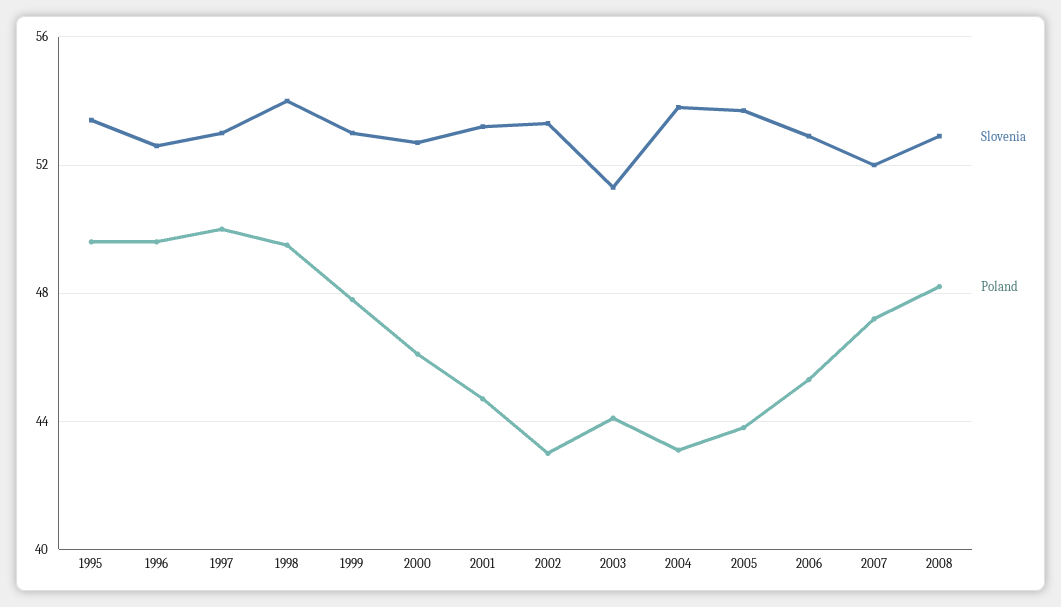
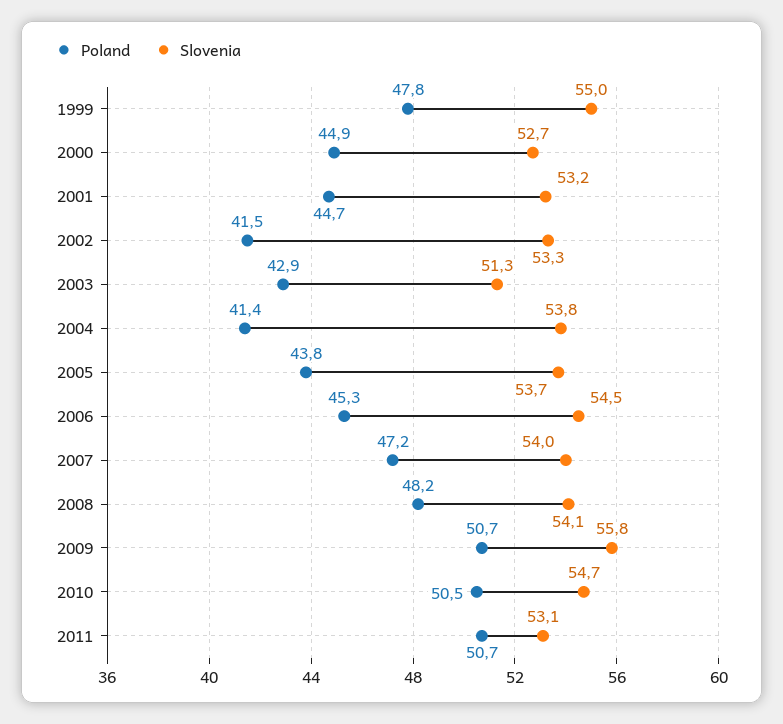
Slovenia, 1995: 53.5 -> none
Poland, 1995: 49.5 -> none
Slovenia, 1996: 52.5 -> none
Poland, 1996: 49.5 -> none
Slovenia, 1997: 53 -> none
Poland, 1997: 50 -> none
Slovenia, 1998: 54 -> none
Poland, 1998: 49.5 -> none
Slovenia, 1999: 53 -> 55
Poland, 2000: 46 -> 44.9
Poland, 2002: 43 -> 41.5
Poland, 2003: 44 -> 42.9
Poland, 2004: 43 -> 41.4
Slovenia, 2006: 53 -> 54.5
Slovenia, 2007: 52 -> 54
Slovenia, 2008: 53 -> 54.1
Poland, 2009: none -> 50.7
Slovenia, 2009: none -> 55.8
Poland, 2010: none -> 50.5
Slovenia, 2010: none -> 54.7
Poland, 2011: none -> 50.7
Slovenia, 2011: none -> 53.1

